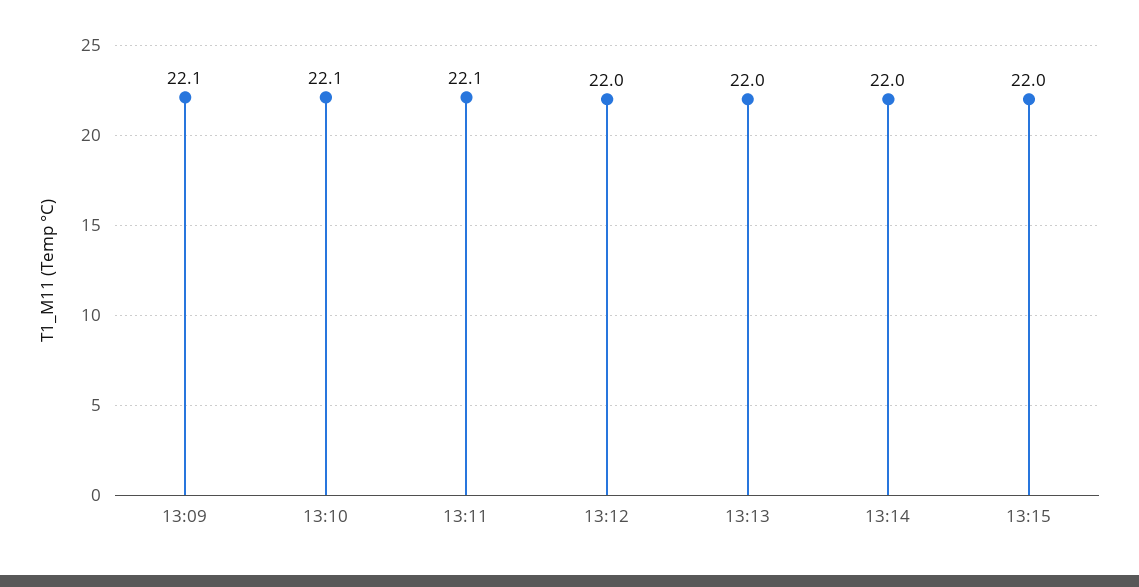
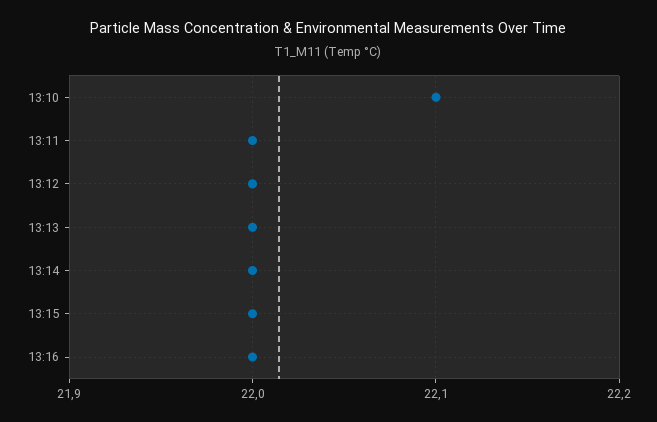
13:09: 22.1 -> none
13:11: 22.1 -> 22
13:16: none -> 22

